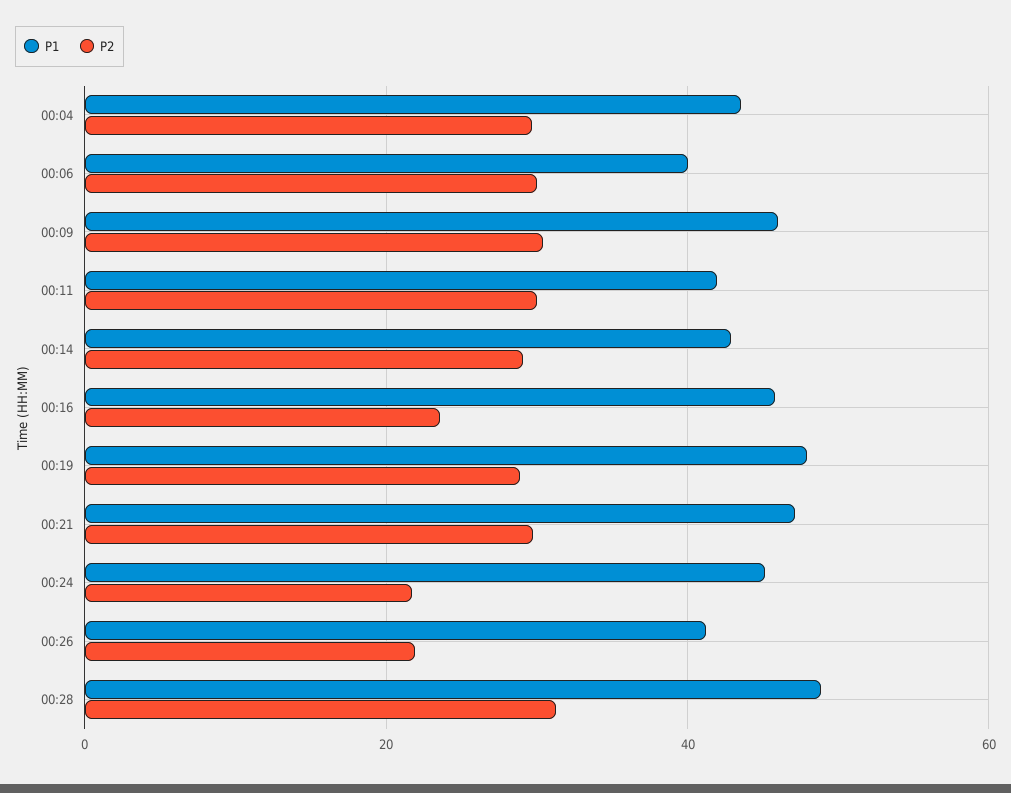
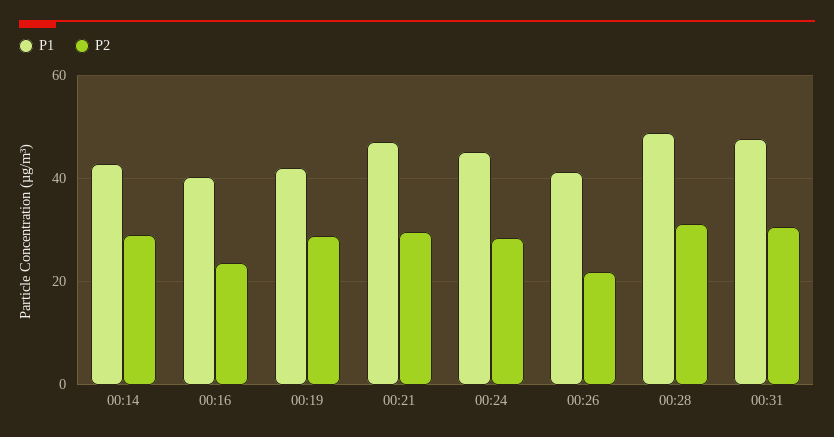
P1, 00:04: 44 -> none
P2, 00:04: 30 -> none
P1, 00:06: 40 -> none
P2, 00:06: 30 -> none
P1, 00:09: 46 -> none
P2, 00:09: 30 -> none
P1, 00:11: 42 -> none
P2, 00:11: 30 -> none
P1, 00:16: 46 -> 40
P1, 00:19: 48 -> 42
P2, 00:24: 22 -> 28
P1, 00:31: none -> 48
P2, 00:31: none -> 30

